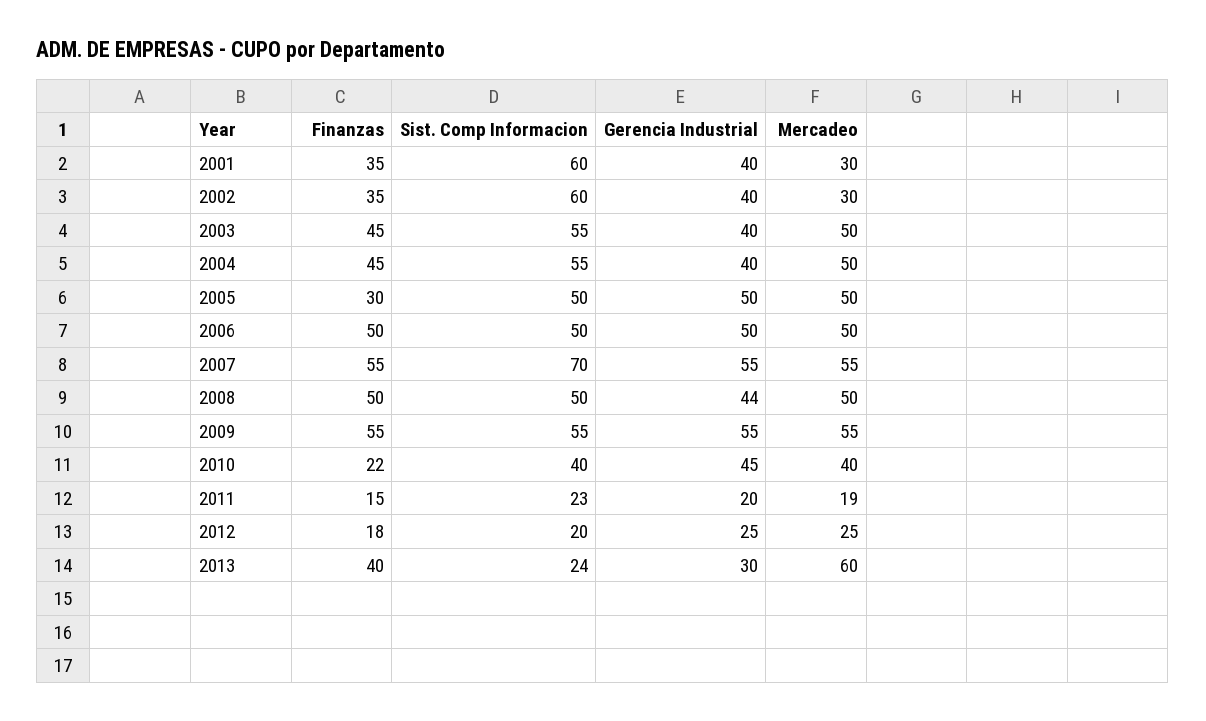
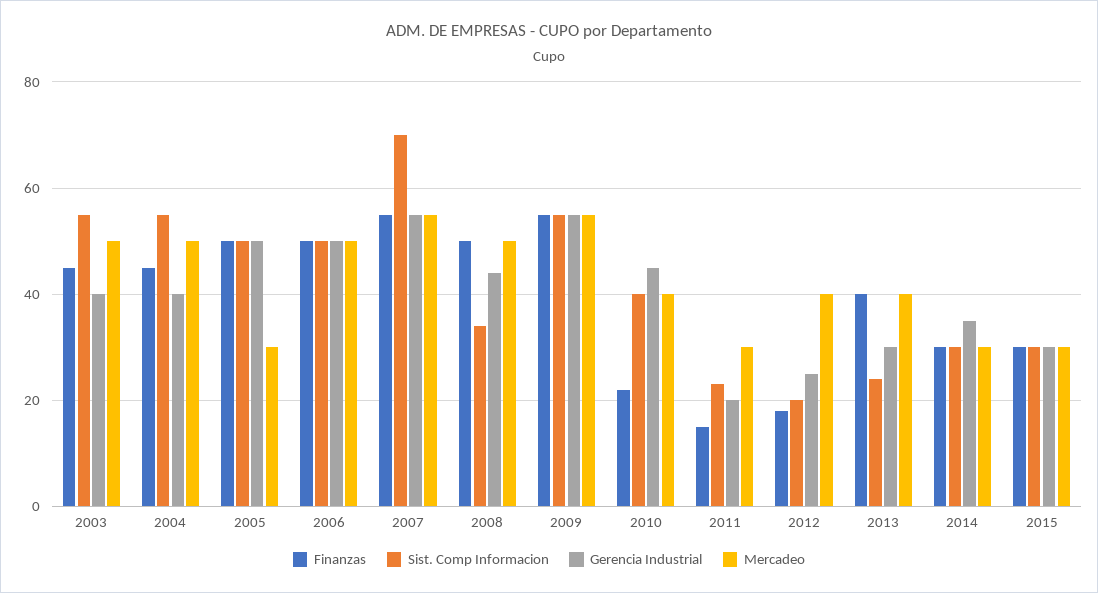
Finanzas, 2001: 35 -> none
Sist. Comp Informacion, 2001: 60 -> none
Gerencia Industrial, 2001: 40 -> none
Mercadeo, 2001: 30 -> none
Finanzas, 2002: 35 -> none
Sist. Comp Informacion, 2002: 60 -> none
Gerencia Industrial, 2002: 40 -> none
Mercadeo, 2002: 30 -> none
Finanzas, 2005: 30 -> 50
Mercadeo, 2005: 50 -> 30
Sist. Comp Informacion, 2008: 50 -> 35
Mercadeo, 2011: 19 -> 30
Mercadeo, 2012: 25 -> 40
Mercadeo, 2013: 60 -> 40
Finanzas, 2014: none -> 30
Sist. Comp Informacion, 2014: none -> 30
Gerencia Industrial, 2014: none -> 35
Mercadeo, 2014: none -> 30
Finanzas, 2015: none -> 30
Sist. Comp Informacion, 2015: none -> 30
Gerencia Industrial, 2015: none -> 30
Mercadeo, 2015: none -> 30

